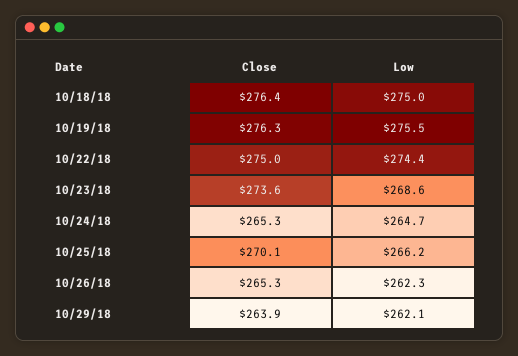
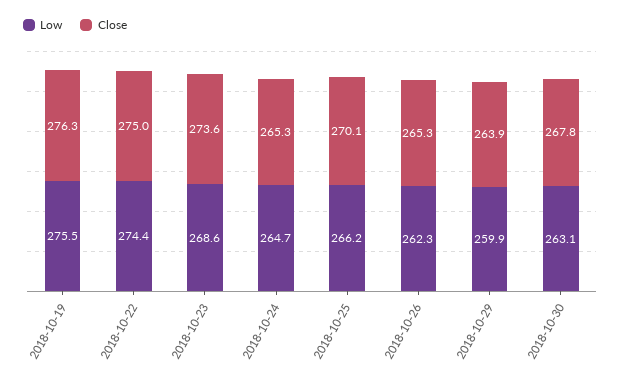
Close, 10/18/18: 276.4 -> none
Low, 10/18/18: 275 -> none
Low, 10/29/18: 262.1 -> 259.9
Low, 2018-10-30: none -> 263.1
Close, 2018-10-30: none -> 267.8

